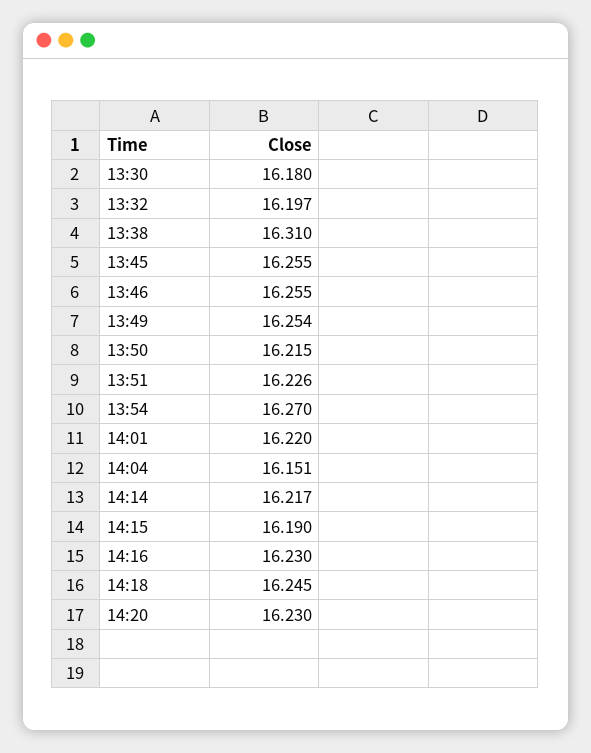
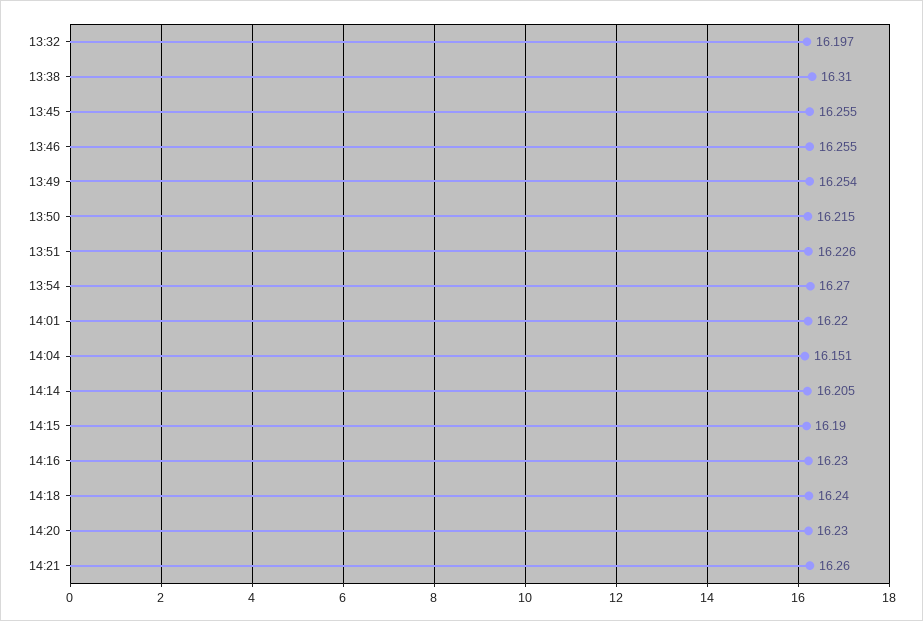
13:30: 16.18 -> none
14:14: 16.217 -> 16.205
14:18: 16.245 -> 16.24
14:21: none -> 16.26

